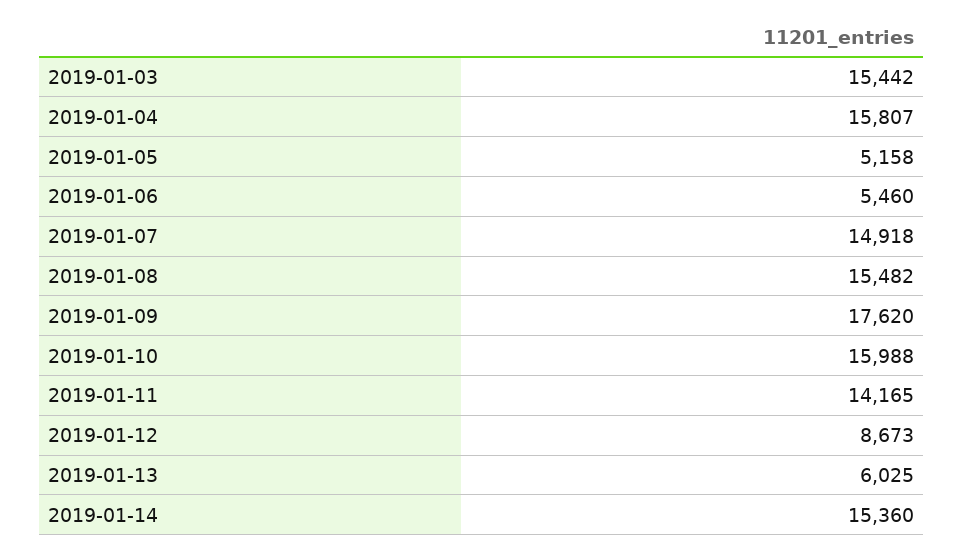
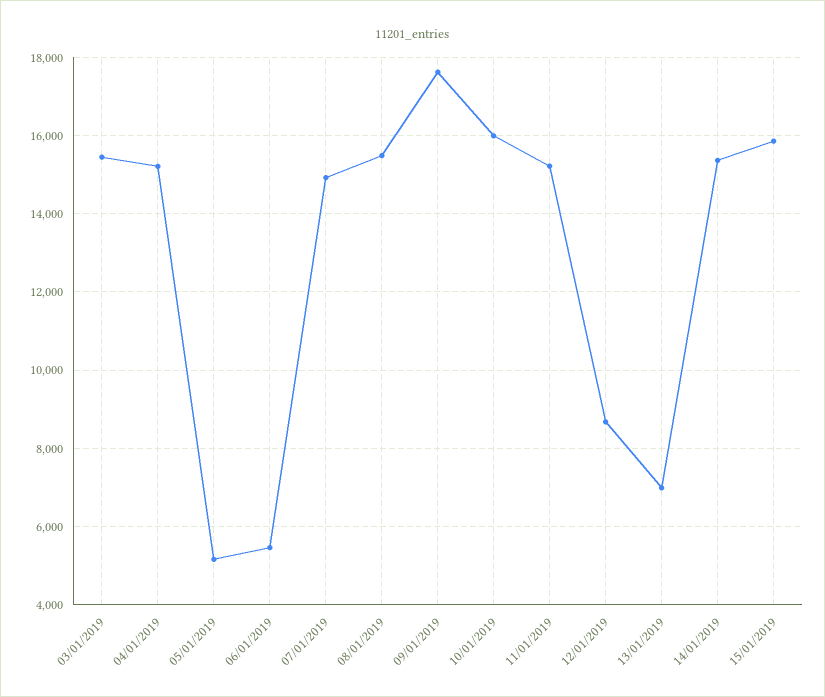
2019-01-04: 15807 -> 15200
2019-01-11: 14165 -> 15200
2019-01-13: 6025 -> 7000
15/01/2019: none -> 15800

